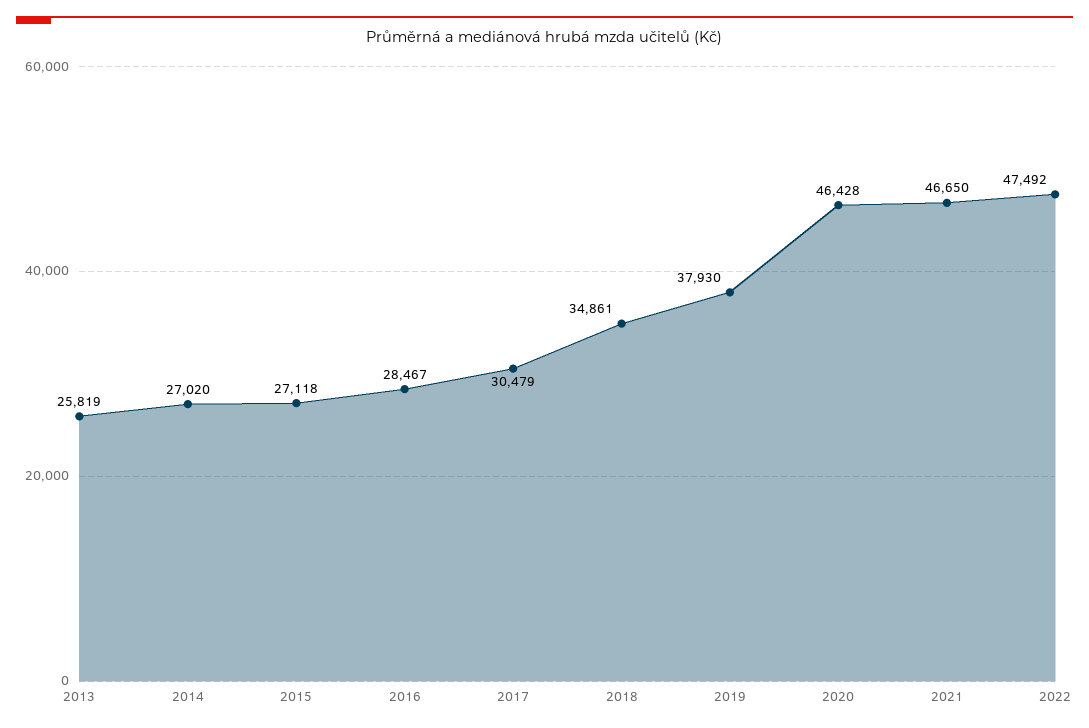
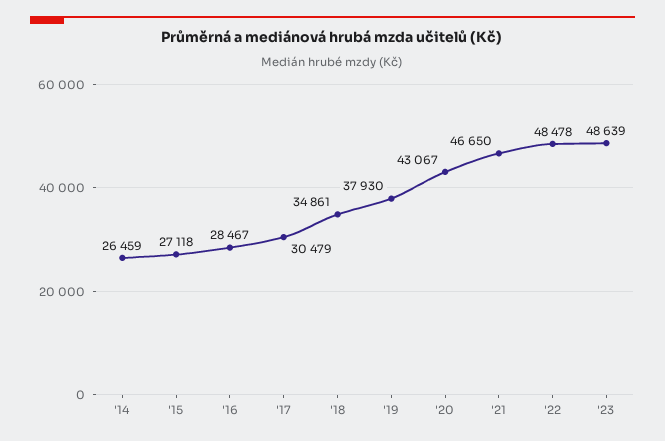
2013: 25819 -> none
2014: 27020 -> 26459
2020: 46428 -> 43067
2022: 47492 -> 48478
'23: none -> 48639

